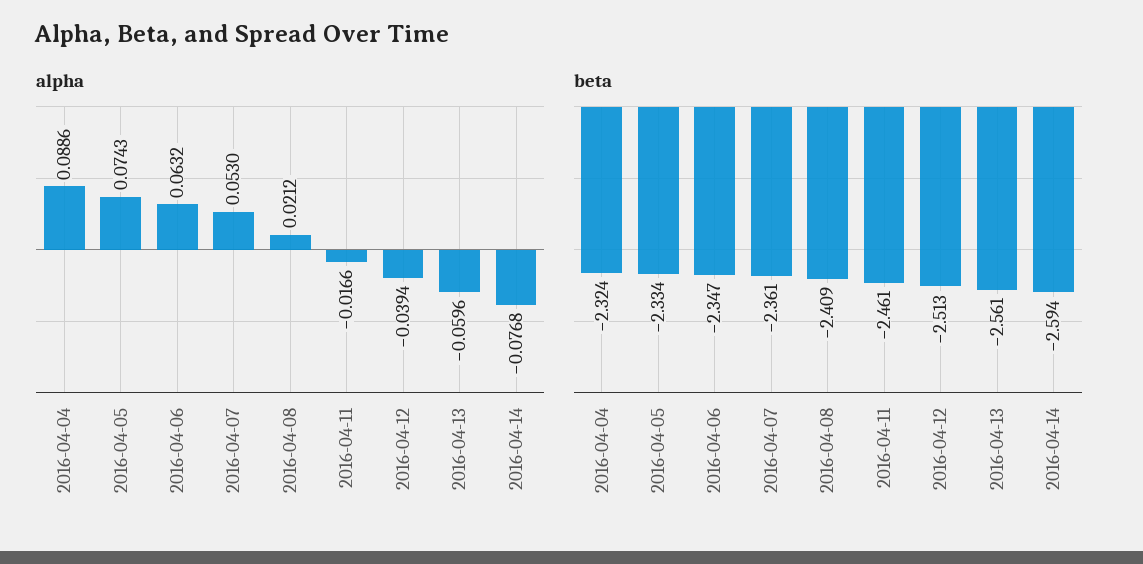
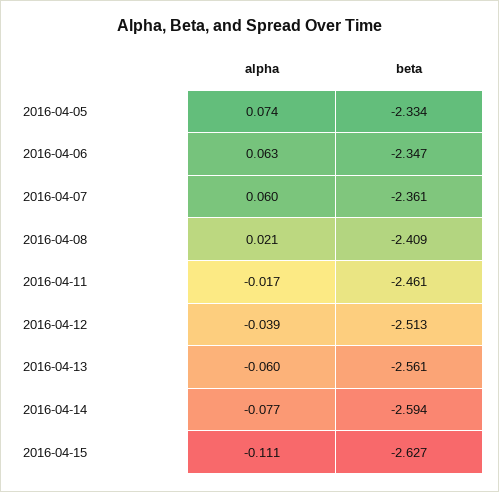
alpha, 2016-04-04: 0.0886 -> none
alpha, 2016-04-07: 0.053 -> 0.06
beta, 2016-04-04: -2.324 -> none
alpha, 2016-04-15: none -> -0.111
beta, 2016-04-15: none -> -2.627

